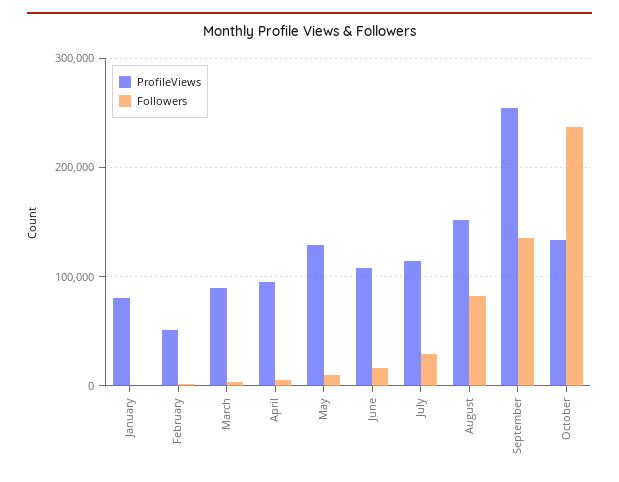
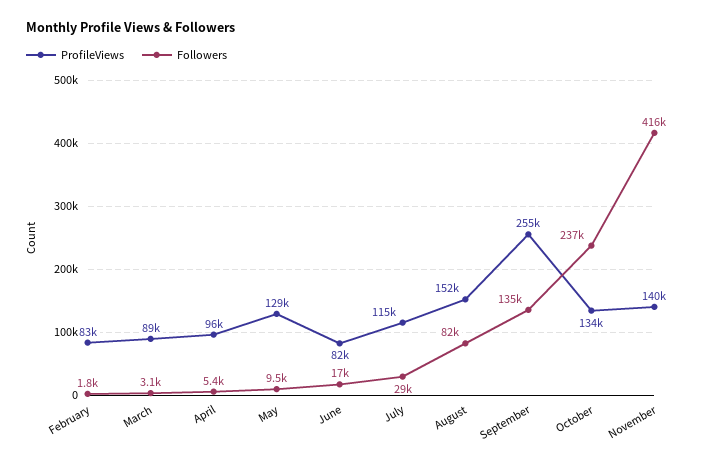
ProfileViews, January: 80000 -> none
Followers, January: 0 -> none
ProfileViews, February: 50000 -> 83000
ProfileViews, June: 110000 -> 82000
ProfileViews, November: none -> 140000
Followers, November: none -> 416000

